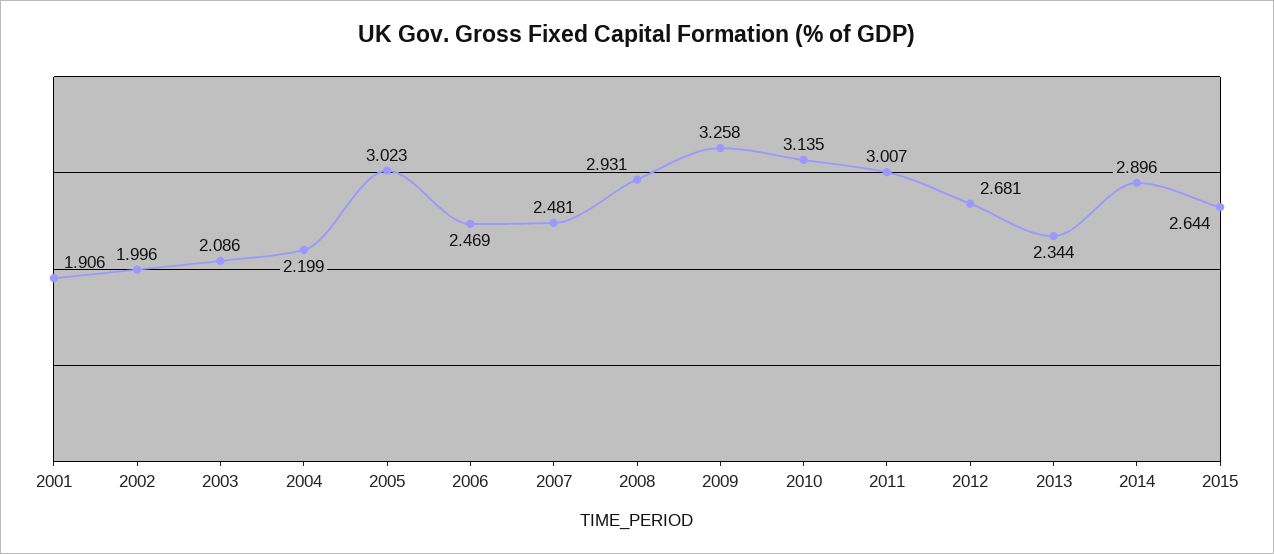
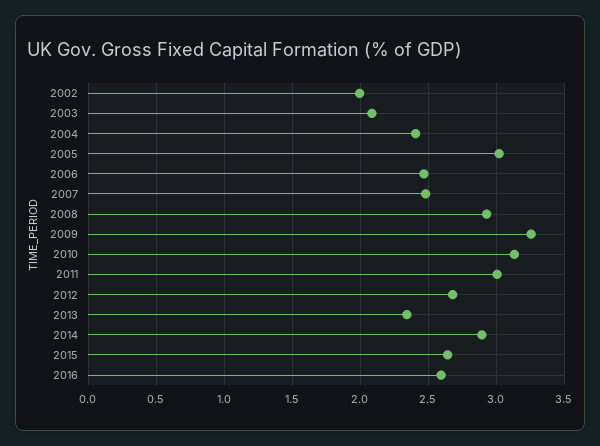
2001: 1.906 -> none
2004: 2.199 -> 2.4
2016: none -> 2.6

